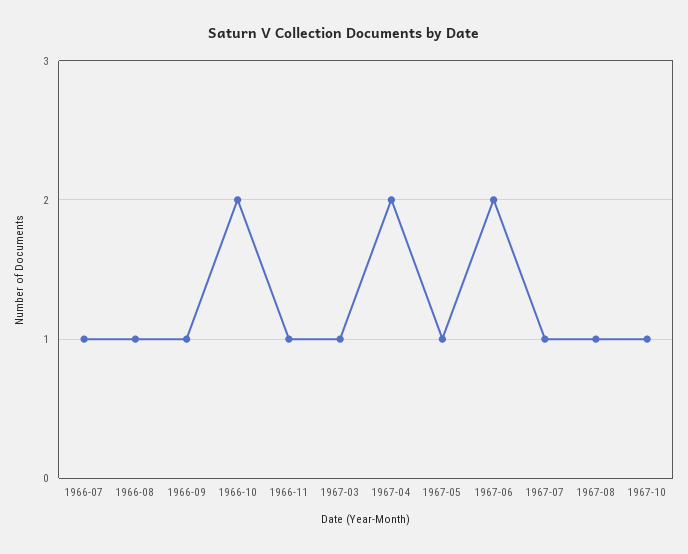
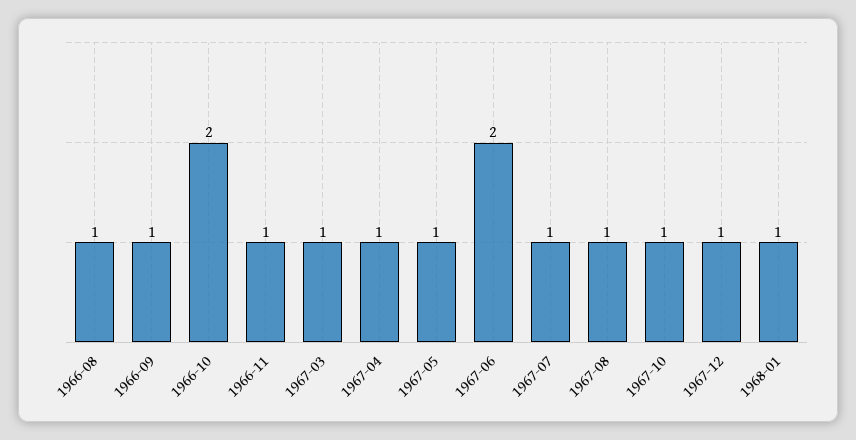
1966-07: 1 -> none
1967-04: 2 -> 1
1967-12: none -> 1
1968-01: none -> 1

